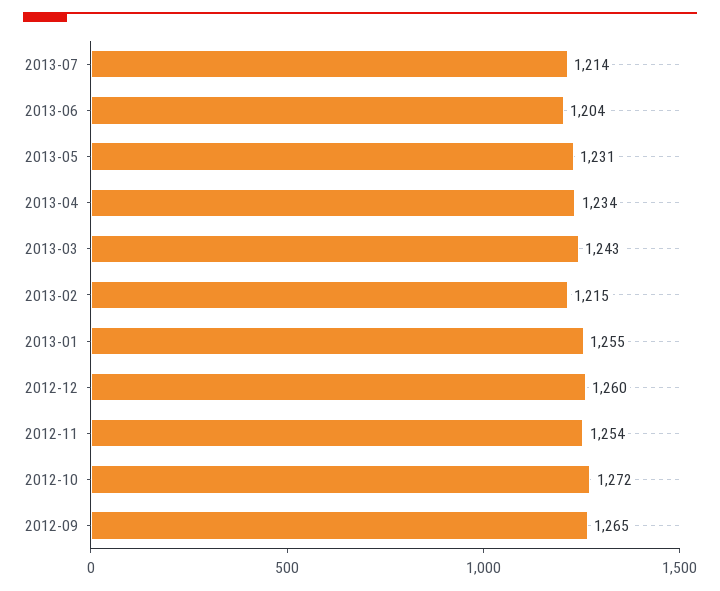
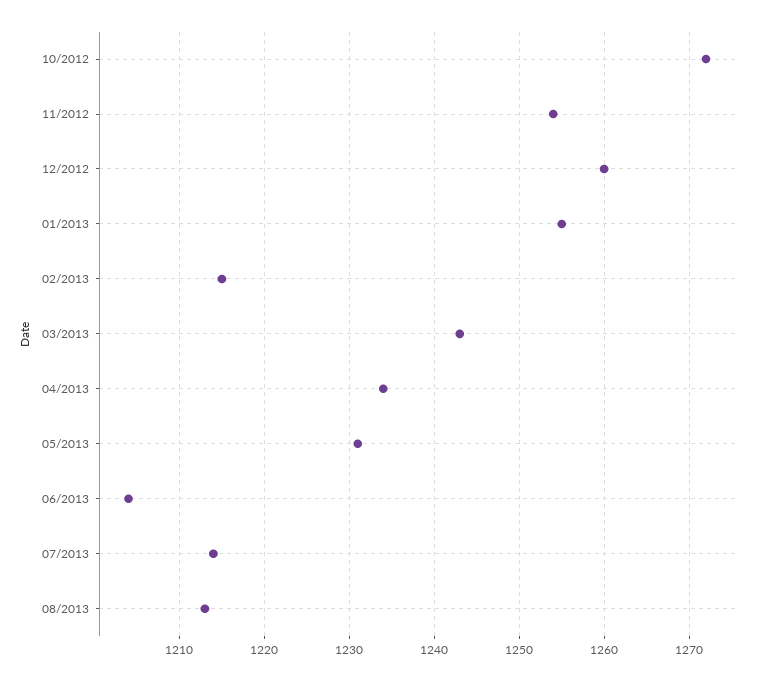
2012-09: 1265 -> none
08/2013: none -> 1213

